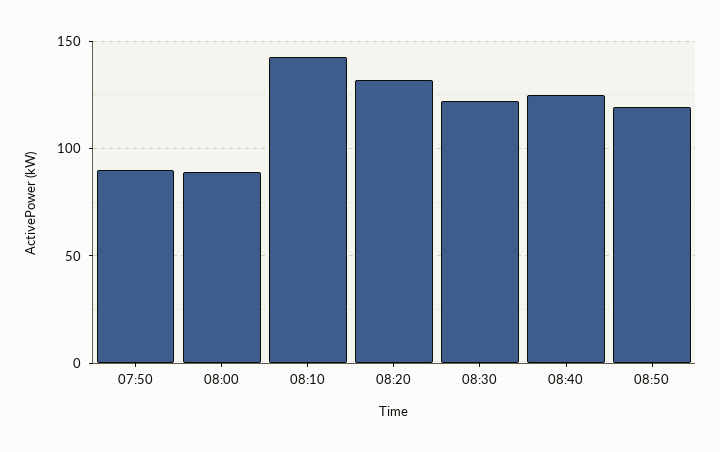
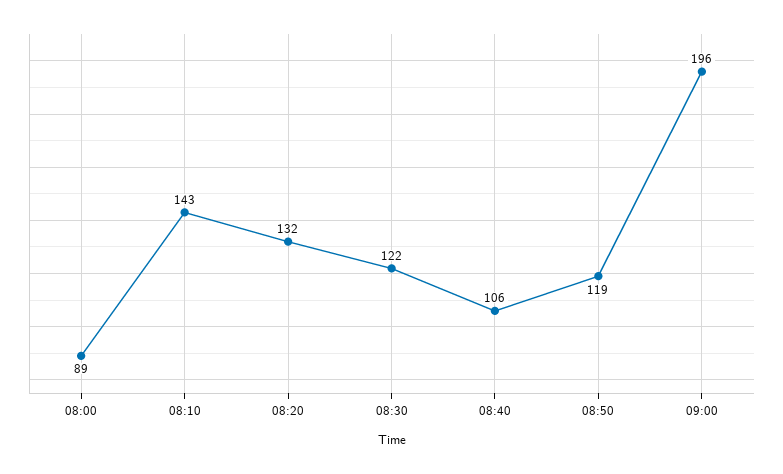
07:50: 90 -> none
08:40: 125 -> 106
09:00: none -> 196

